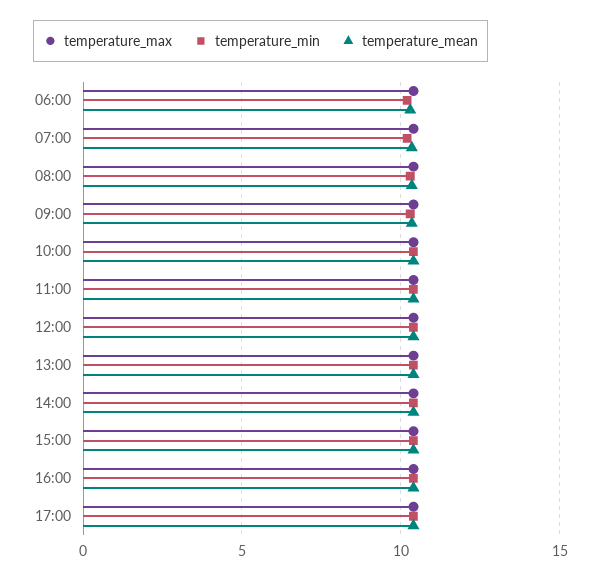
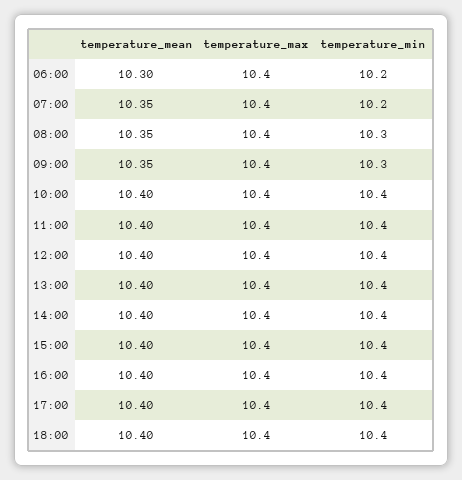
temperature_mean, 18:00: none -> 10.4
temperature_max, 18:00: none -> 10.4
temperature_min, 18:00: none -> 10.4

